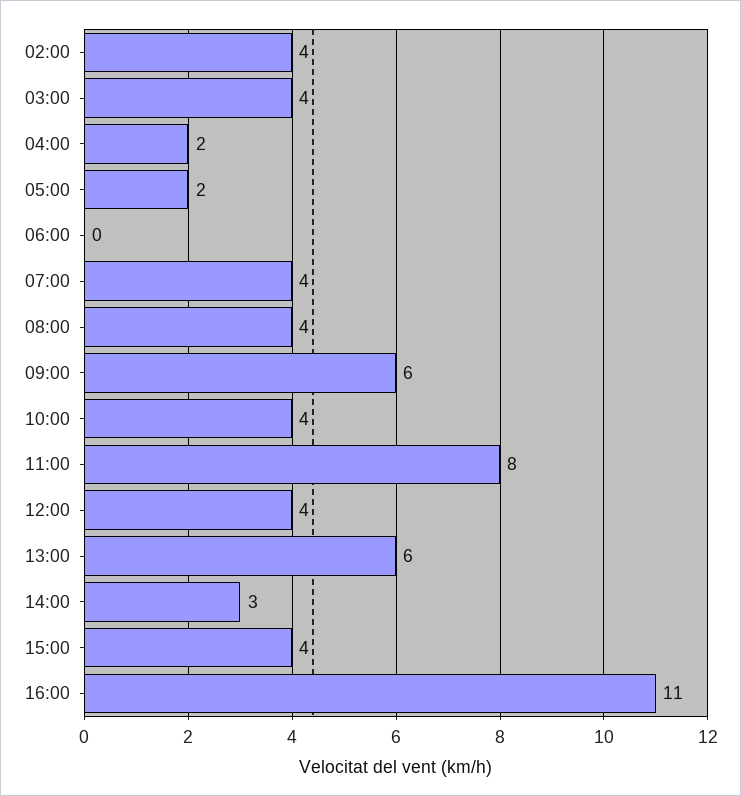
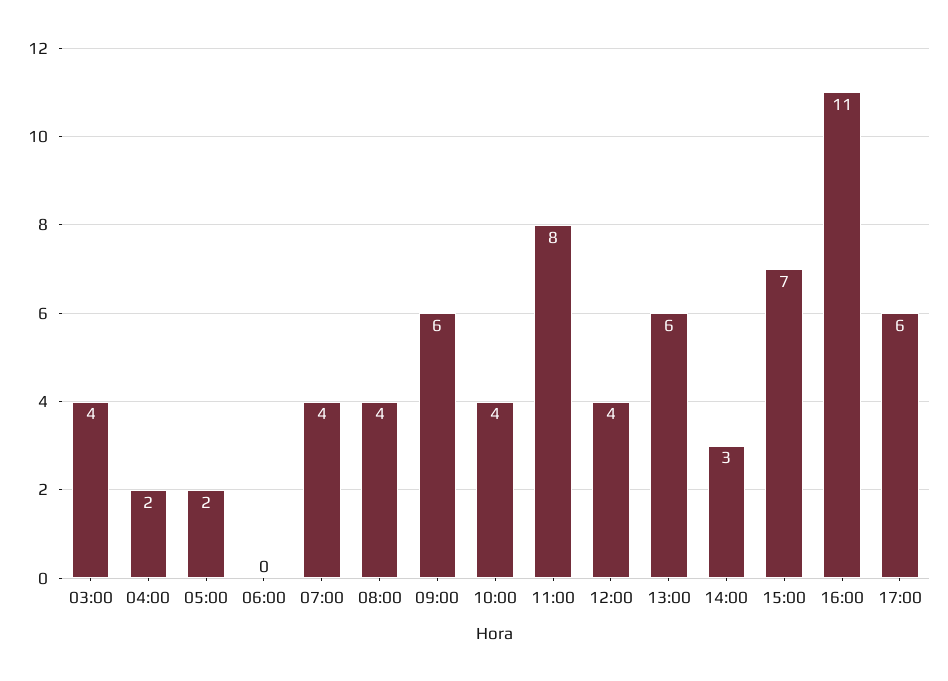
02:00: 4 -> none
15:00: 4 -> 7
17:00: none -> 6

